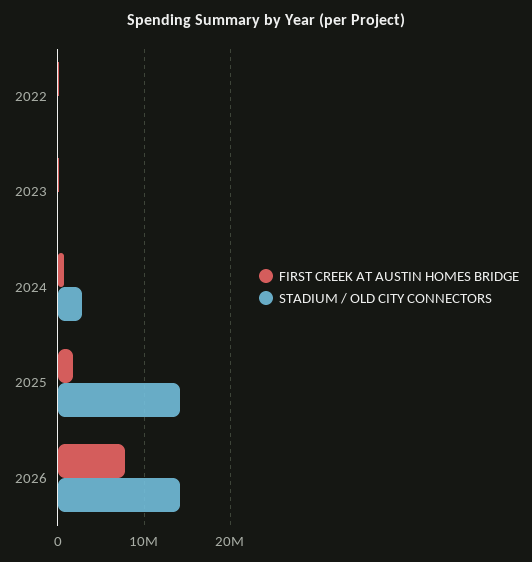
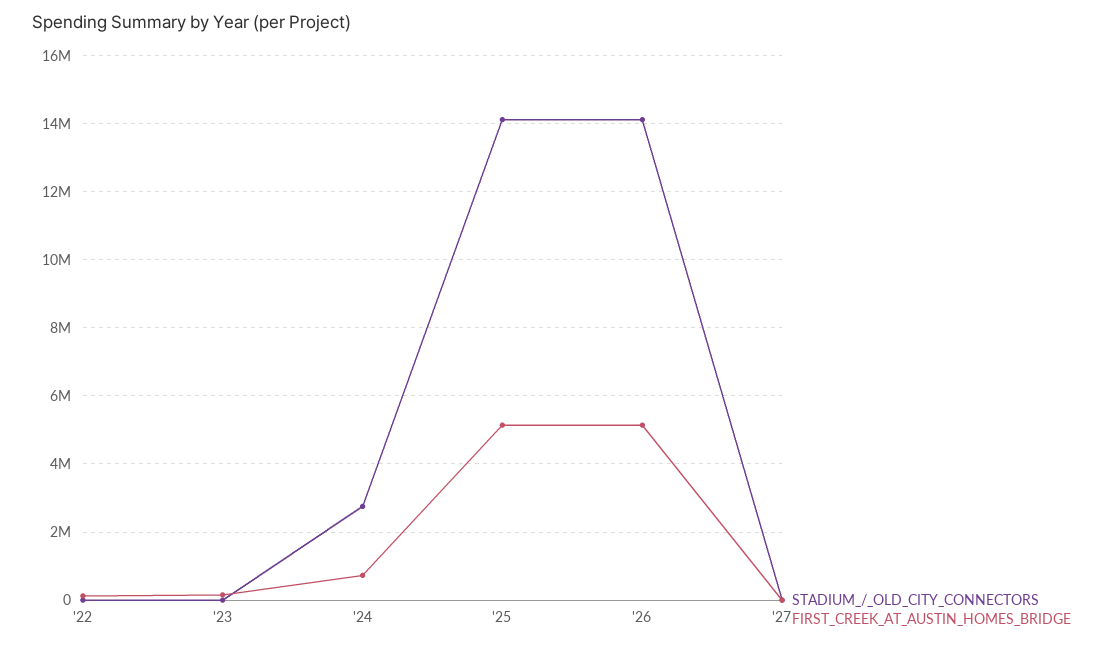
FIRST CREEK AT AUSTIN HOMES BRIDGE, 2025: 2000000 -> 5200000
FIRST CREEK AT AUSTIN HOMES BRIDGE, 2026: 8000000 -> 5200000
STADIUM / OLD CITY CONNECTORS, '27: none -> 0
FIRST CREEK AT AUSTIN HOMES BRIDGE, '27: none -> 0

